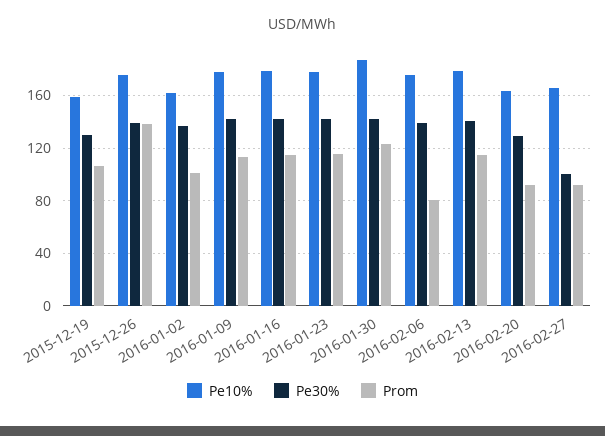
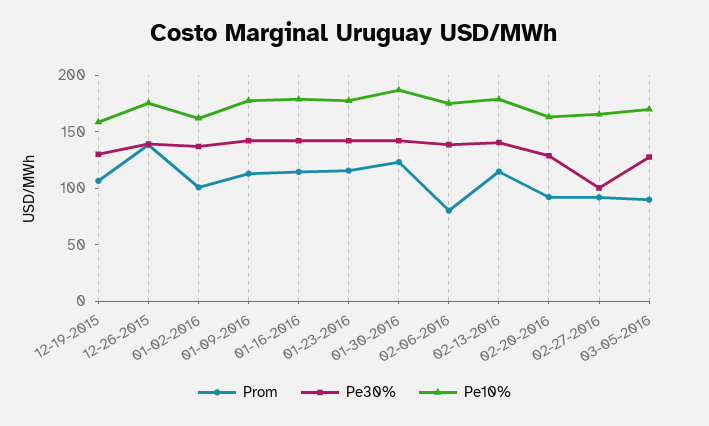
Prom, 03-05-2016: none -> 90
Pe30%, 03-05-2016: none -> 130
Pe10%, 03-05-2016: none -> 170

